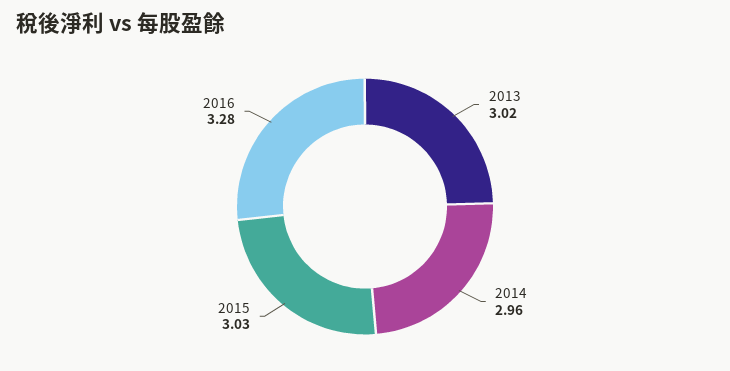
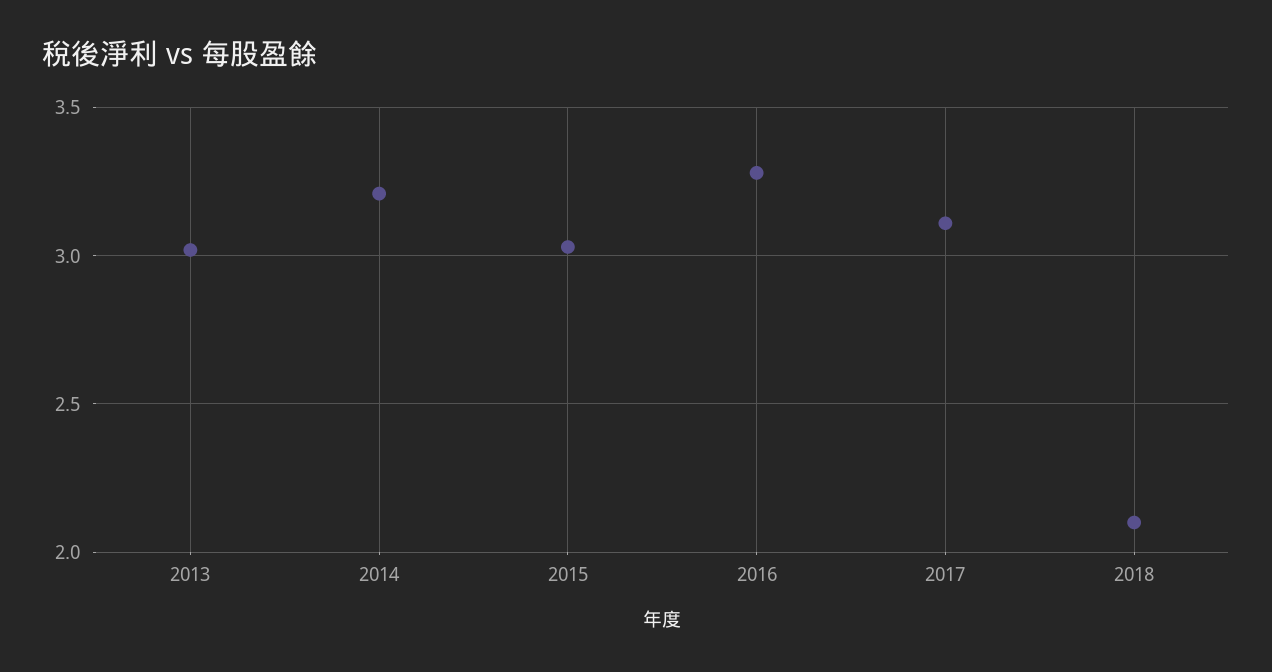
2014: 2.96 -> 3.2
2017: none -> 3.1
2018: none -> 2.1

